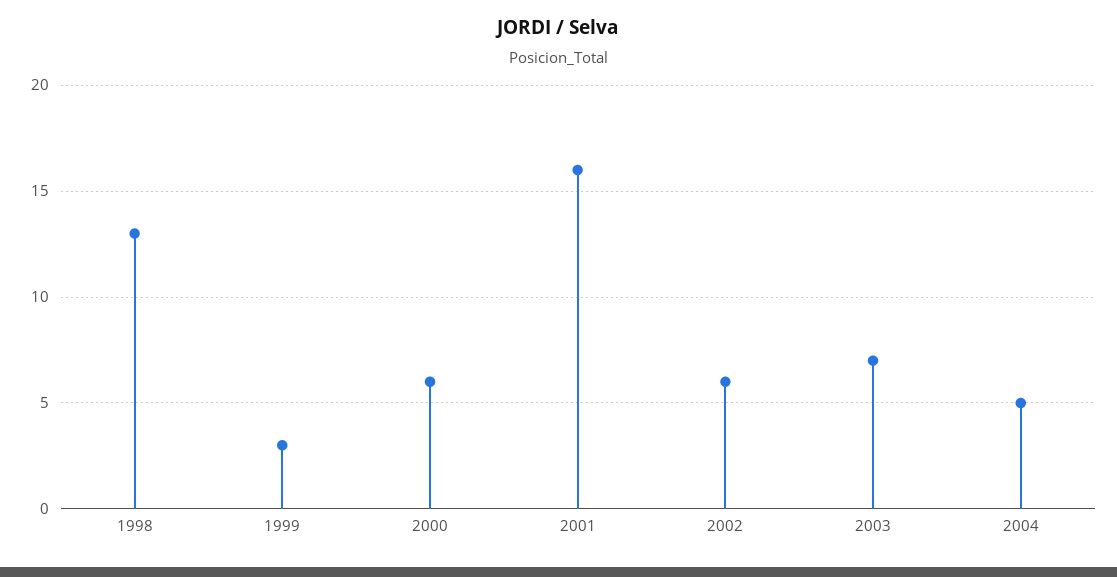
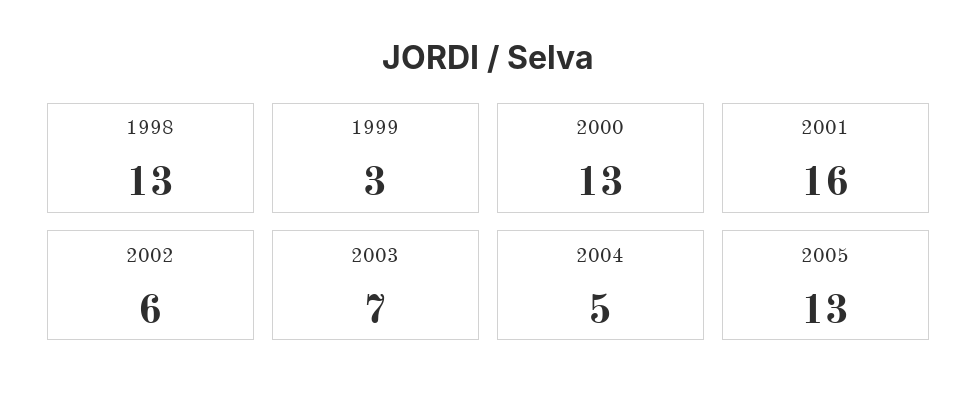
2000: 6 -> 13
2005: none -> 13

